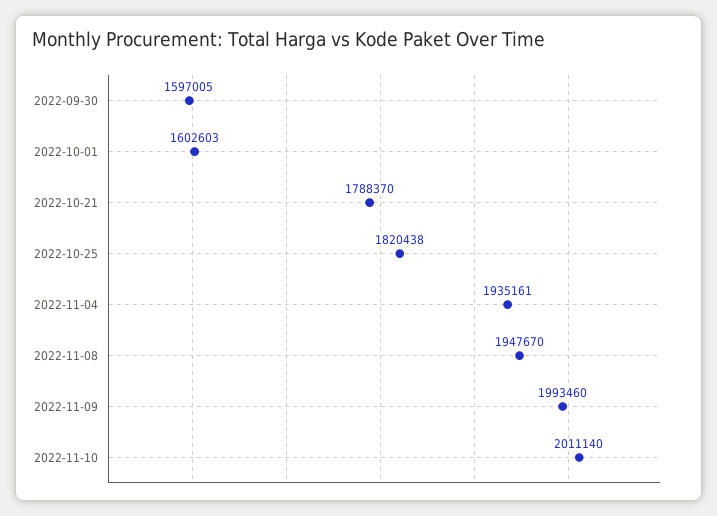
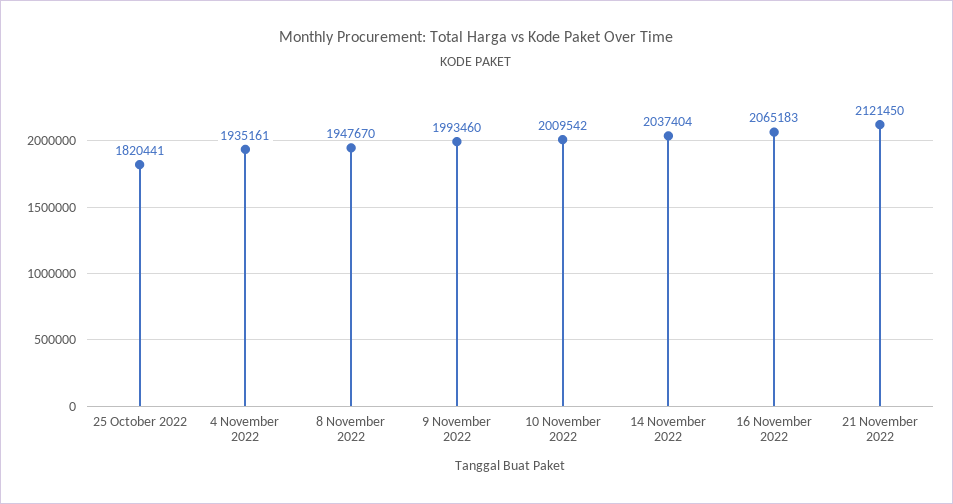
2022-09-30: 1597005 -> none
2022-10-01: 1602603 -> none
2022-10-21: 1788370 -> none
2022-10-25: 1820438 -> 1820441
2022-11-10: 2011140 -> 2009542
14 November 2022: none -> 2037404
16 November 2022: none -> 2065183
21 November 2022: none -> 2121450

